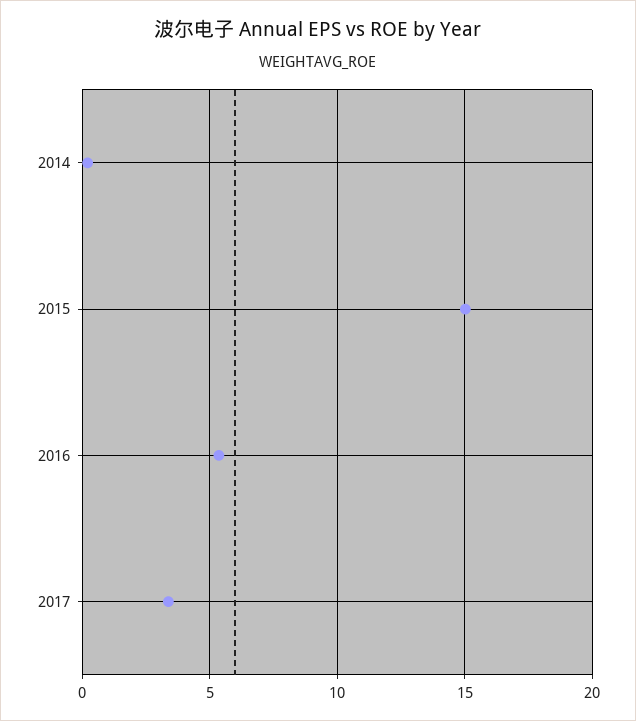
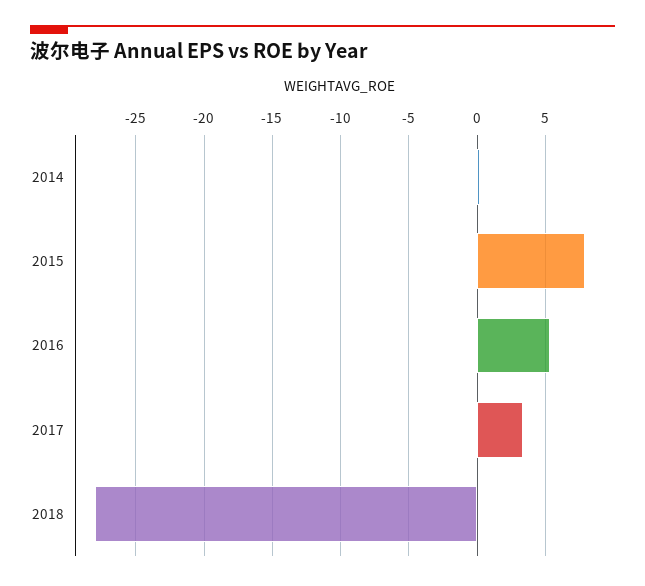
2015: 15 -> 8
2018: none -> -28

